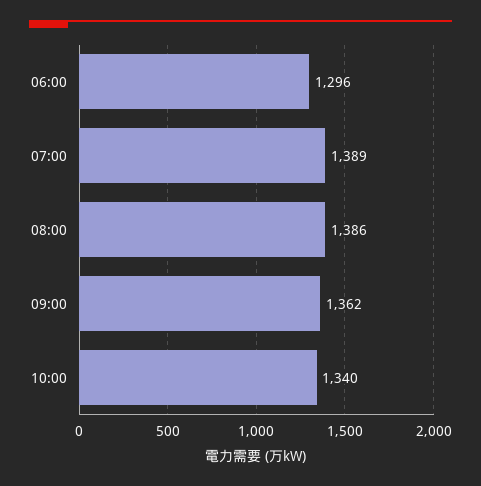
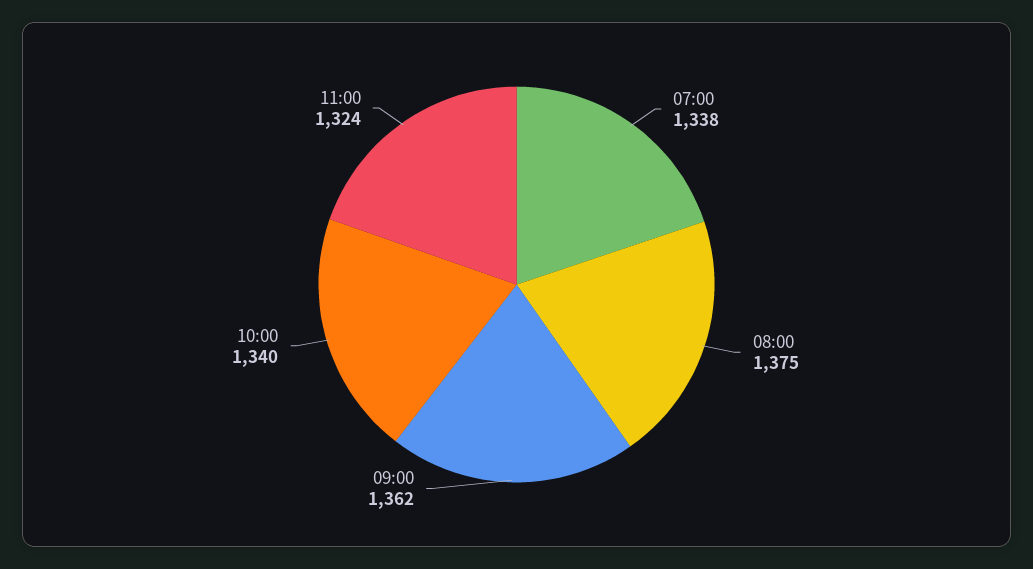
06:00: 1296 -> none
07:00: 1389 -> 1338
08:00: 1386 -> 1375
11:00: none -> 1324

